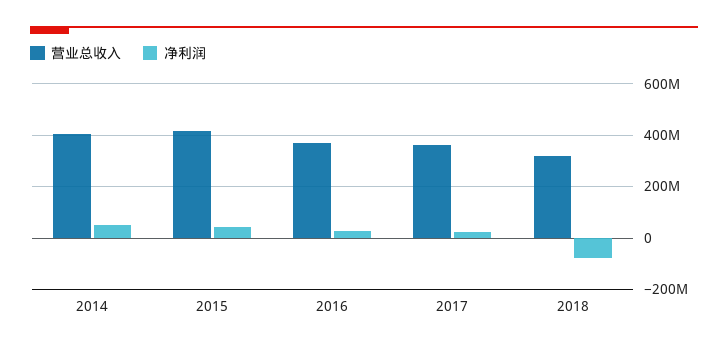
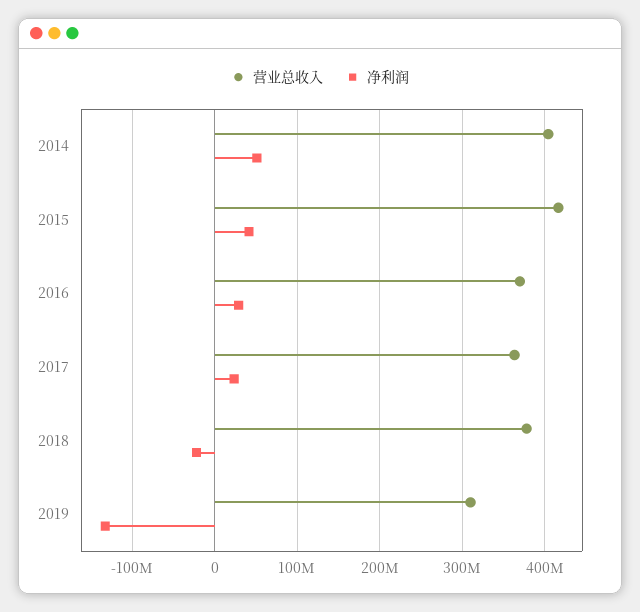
营业总收入, 2018: 325000000 -> 380000000
净利润, 2018: -75000000 -> -20000000
营业总收入, 2019: none -> 310000000
净利润, 2019: none -> -130000000

